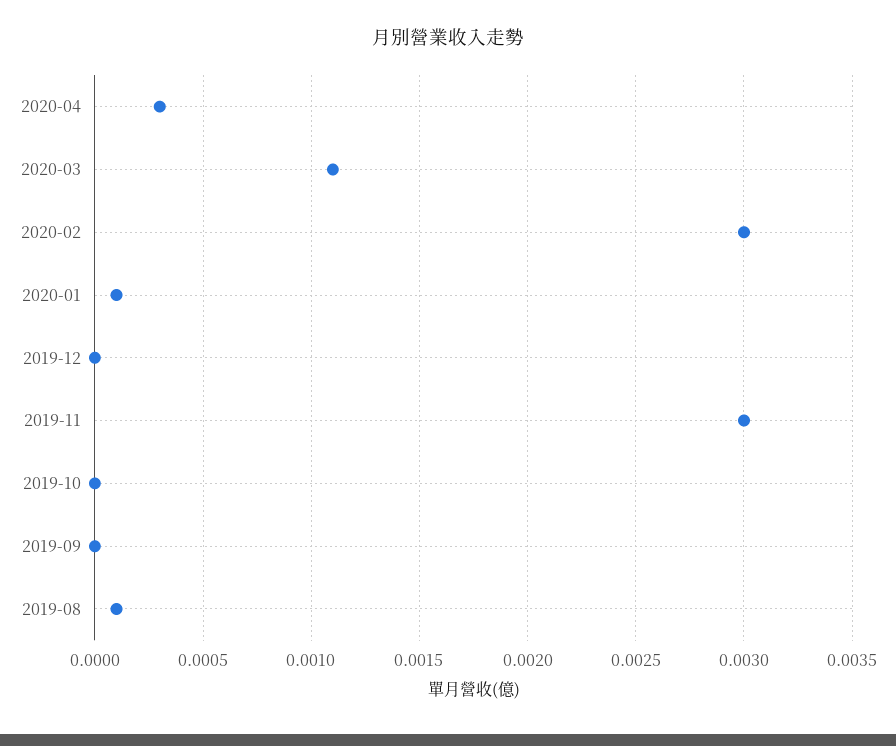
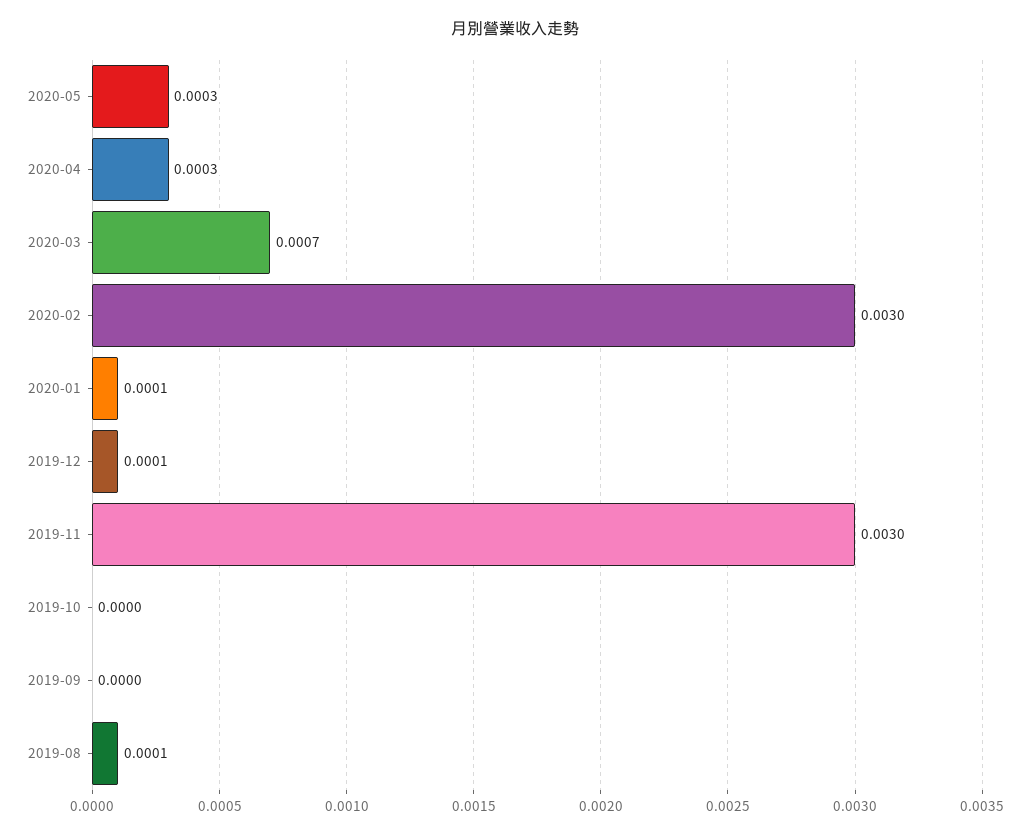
2020-03: 0.0011 -> 0.0007
2019-12: 0 -> 0.0001
2020-05: none -> 0.0003

